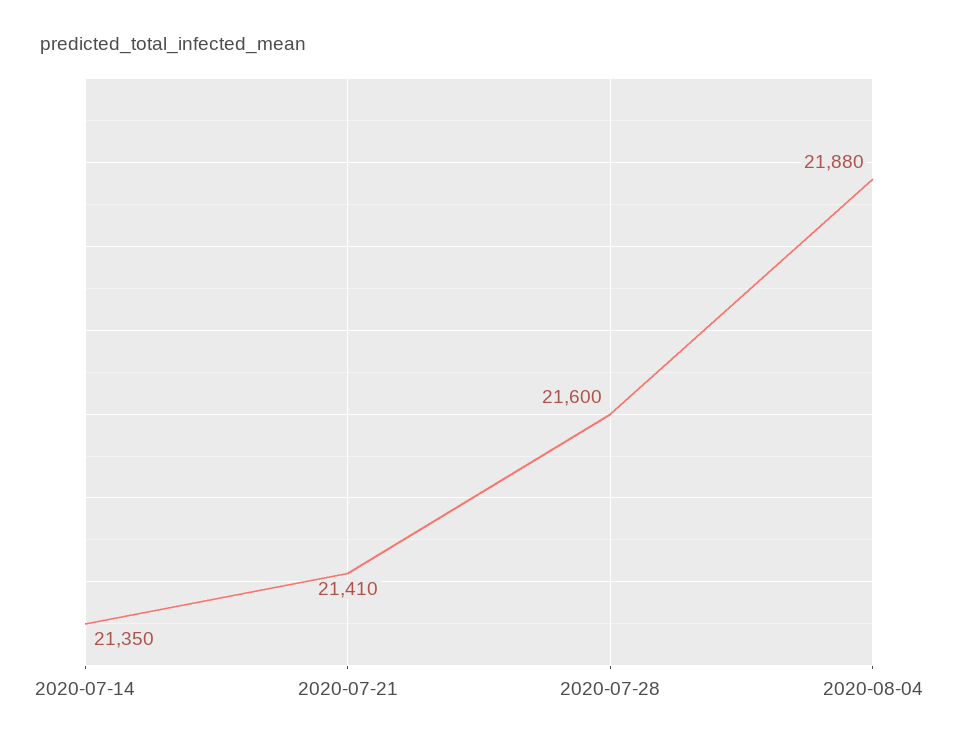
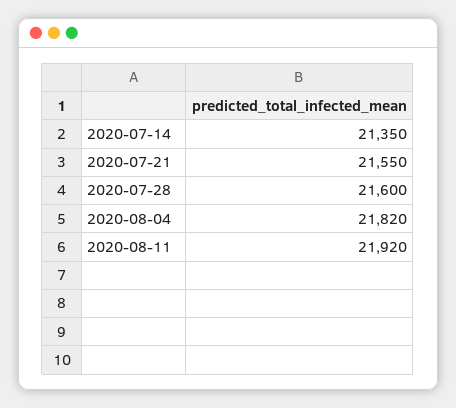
2020-07-21: 21410 -> 21550
2020-08-04: 21880 -> 21820
2020-08-11: none -> 21920

